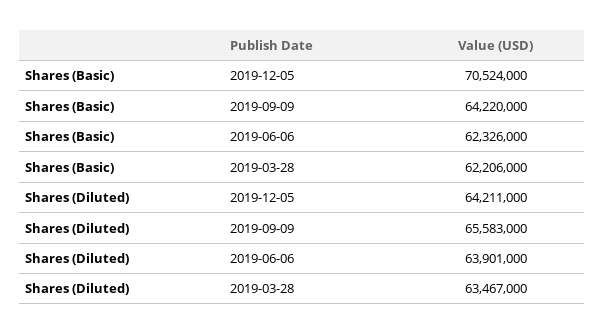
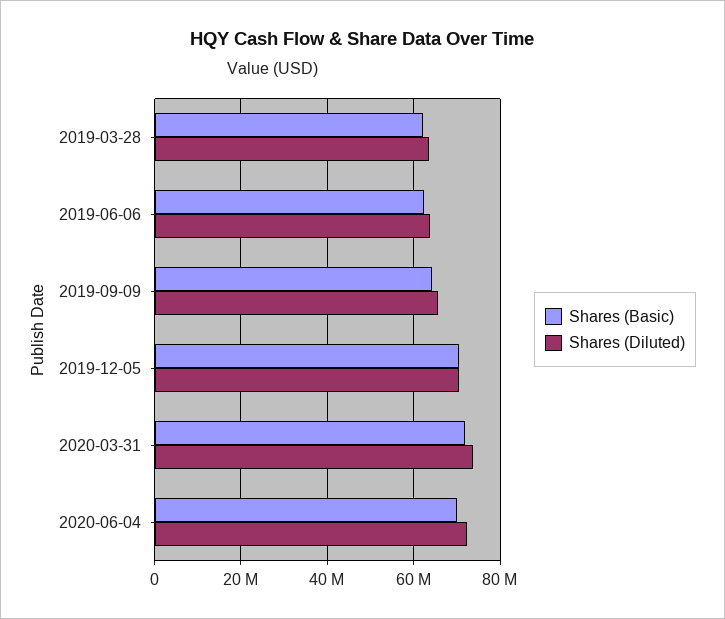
Shares (Diluted), 2019-12-05: 64211000 -> 70000000
Shares (Basic), 2020-03-31: none -> 72000000
Shares (Diluted), 2020-03-31: none -> 74000000
Shares (Basic), 2020-06-04: none -> 70000000
Shares (Diluted), 2020-06-04: none -> 72000000

